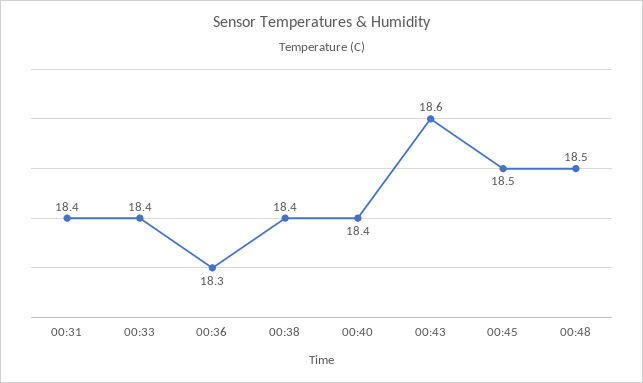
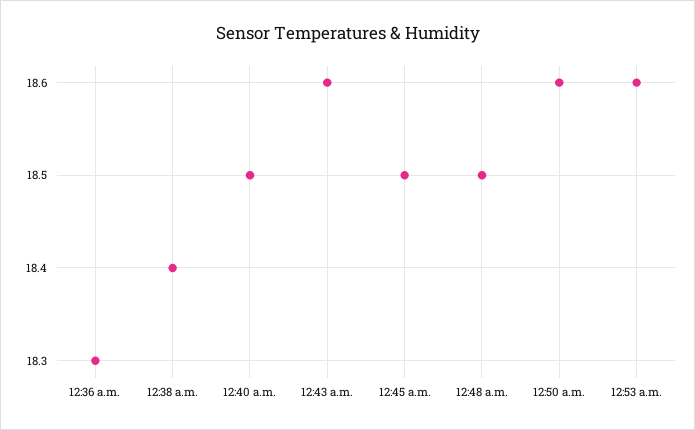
00:31: 18.4 -> none
00:33: 18.4 -> none
00:40: 18.4 -> 18.5
12:50 a.m.: none -> 18.6
12:53 a.m.: none -> 18.6

